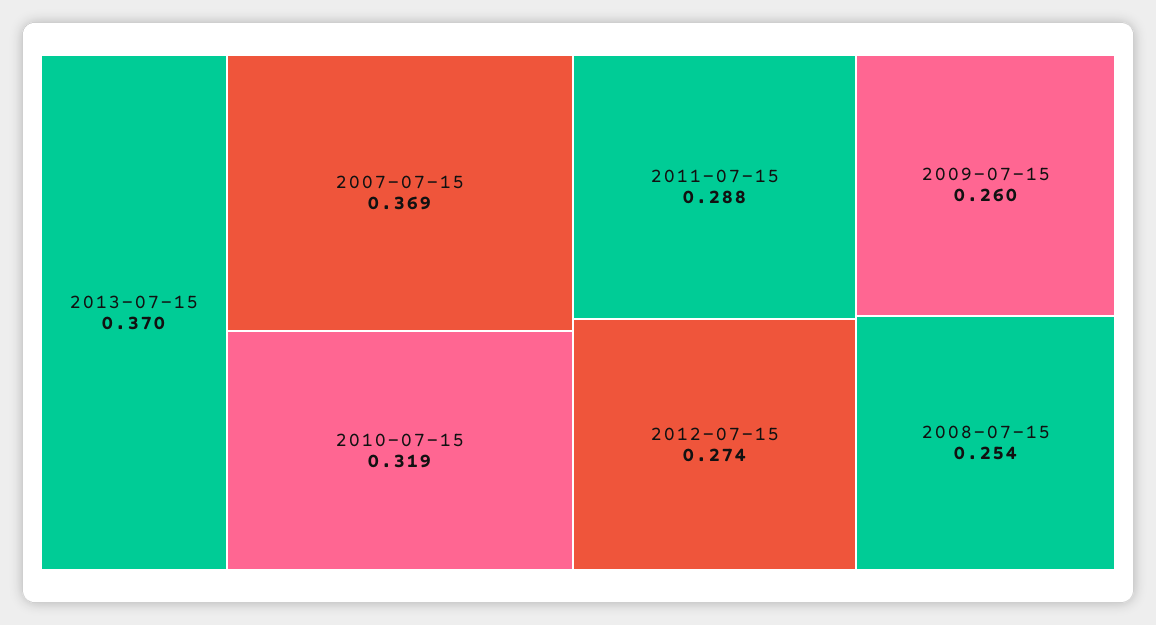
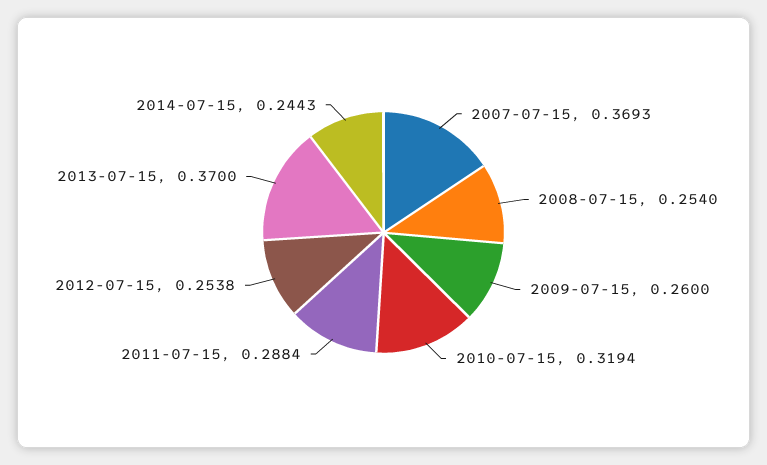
2012-07-15: 0.274 -> 0.2538
2014-07-15: none -> 0.2443

